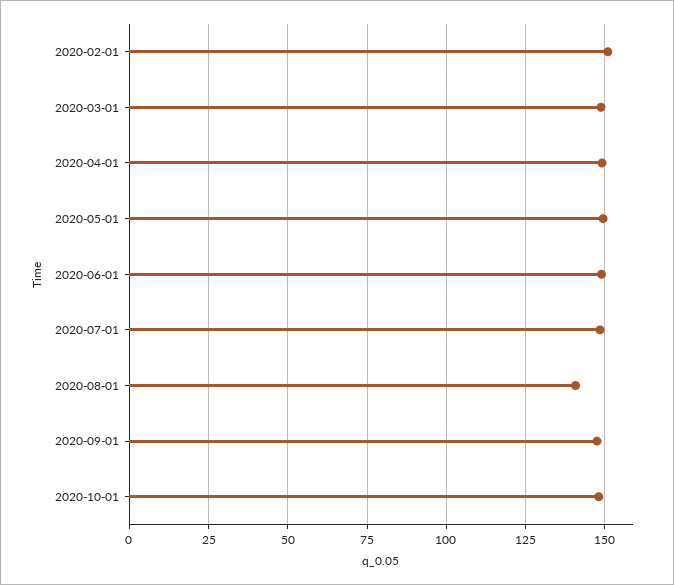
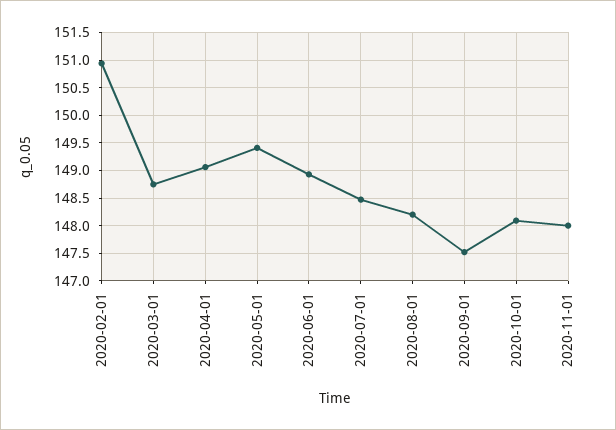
2020-08-01: 140 -> 148.25
2020-11-01: none -> 148

